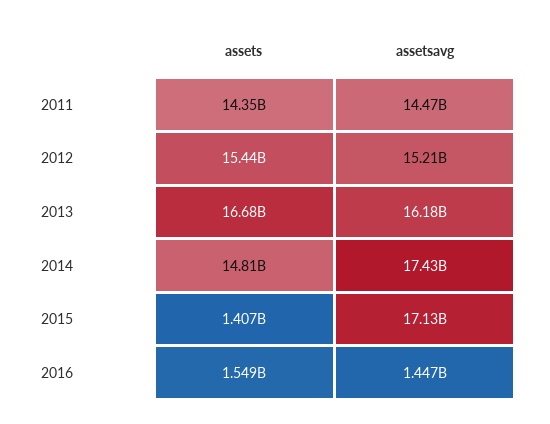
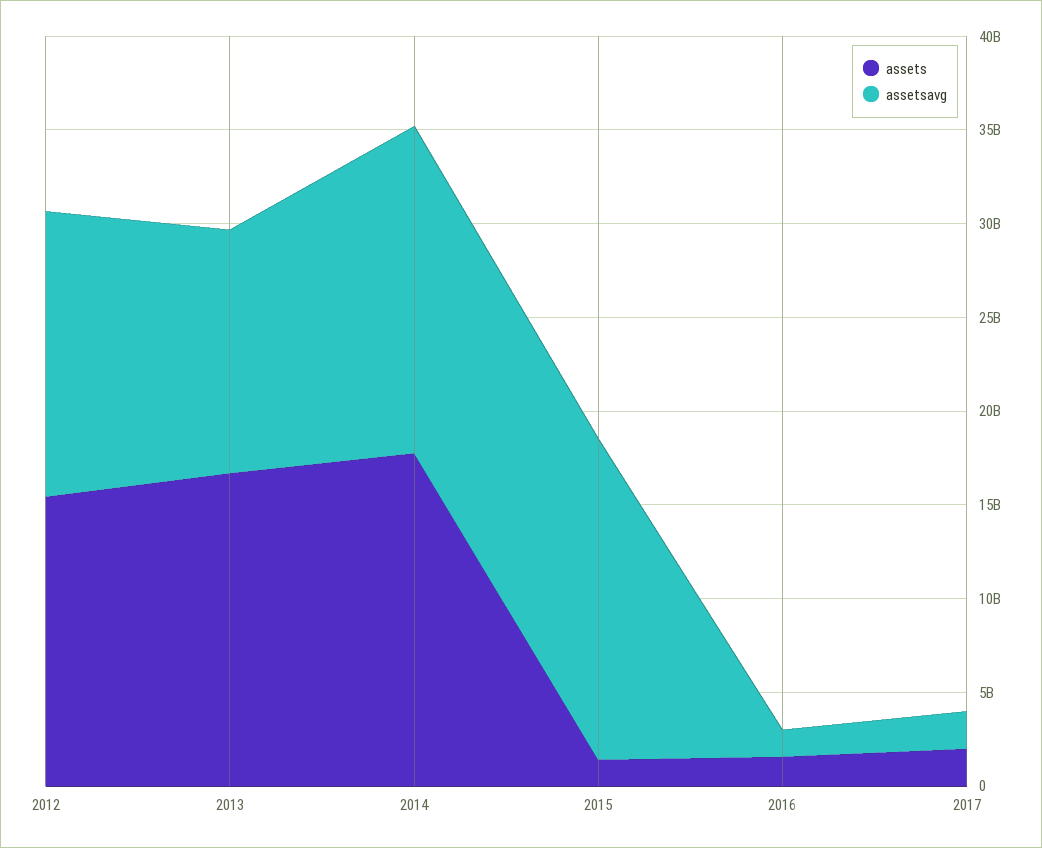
assets, 2011: 14350000000 -> none
assetsavg, 2011: 14470000000 -> none
assetsavg, 2013: 16180000000 -> 13000000000
assets, 2014: 14810000000 -> 18000000000
assets, 2017: none -> 2000000000
assetsavg, 2017: none -> 2000000000

